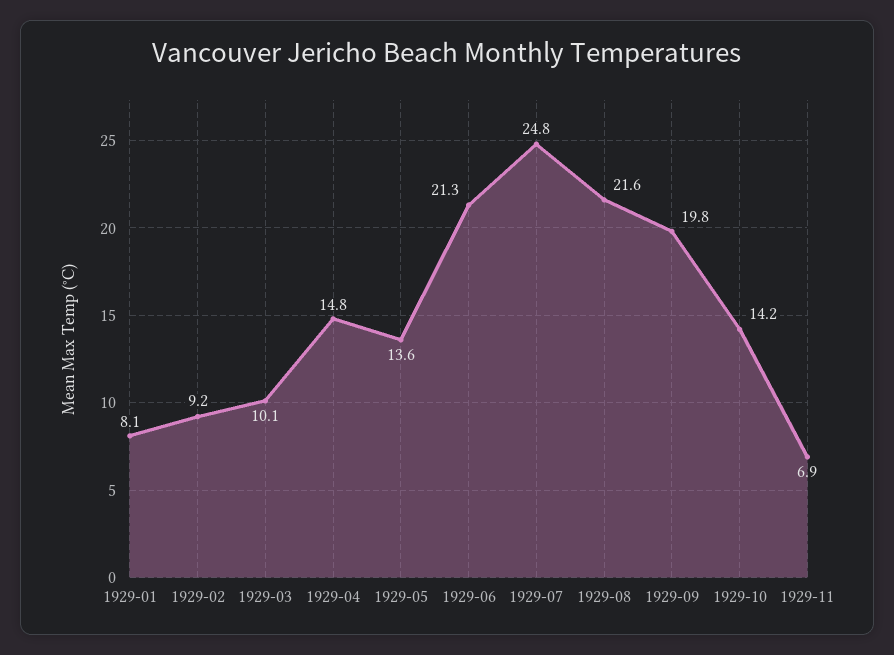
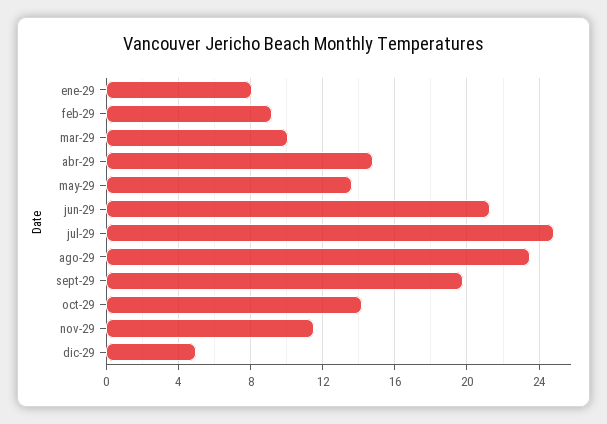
1929-08: 21.6 -> 23.5
1929-11: 6.9 -> 11.5
dic-29: none -> 5

